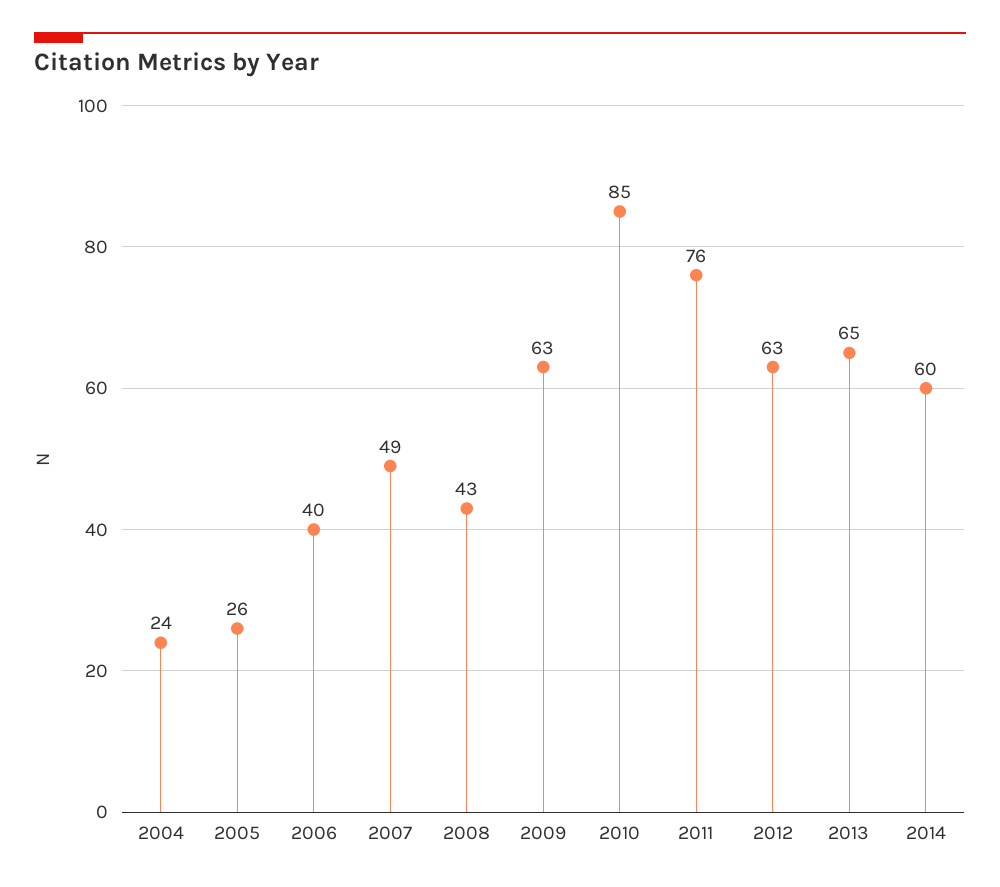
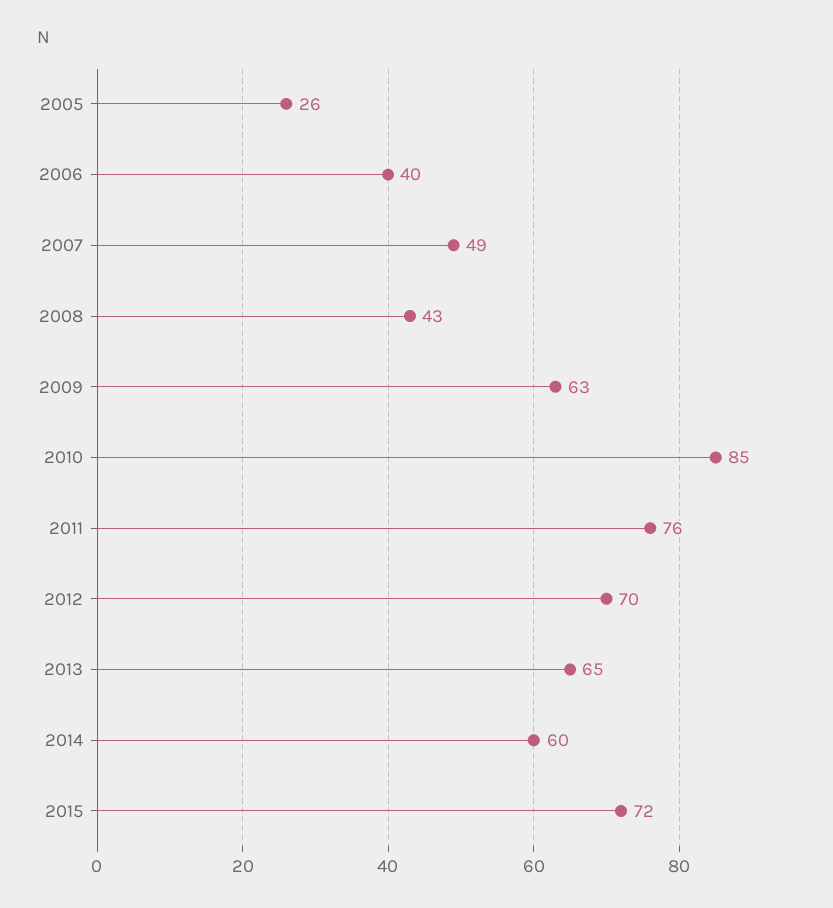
2004: 24 -> none
2012: 63 -> 70
2015: none -> 72

